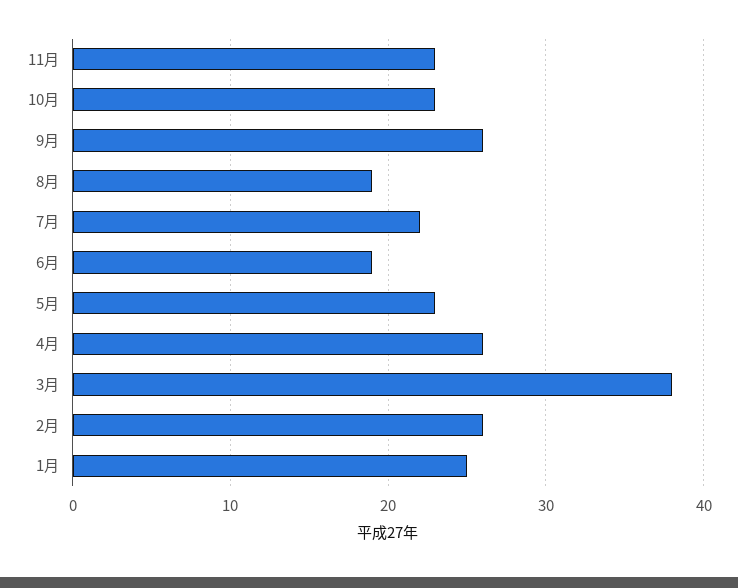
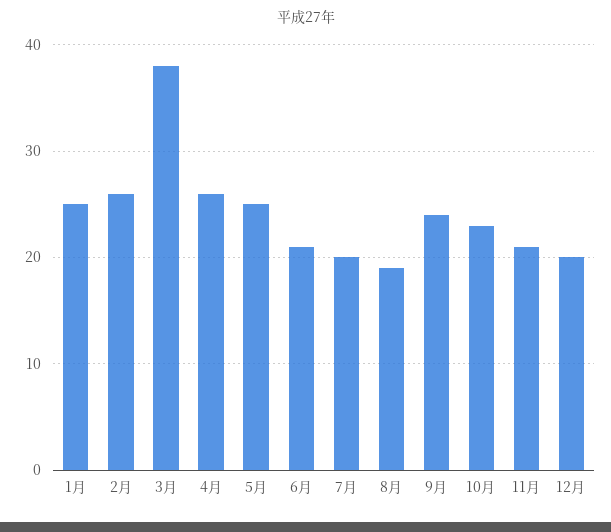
11月: 23 -> 21
9月: 26 -> 24
7月: 22 -> 20
6月: 19 -> 21
5月: 23 -> 25
12月: none -> 20

